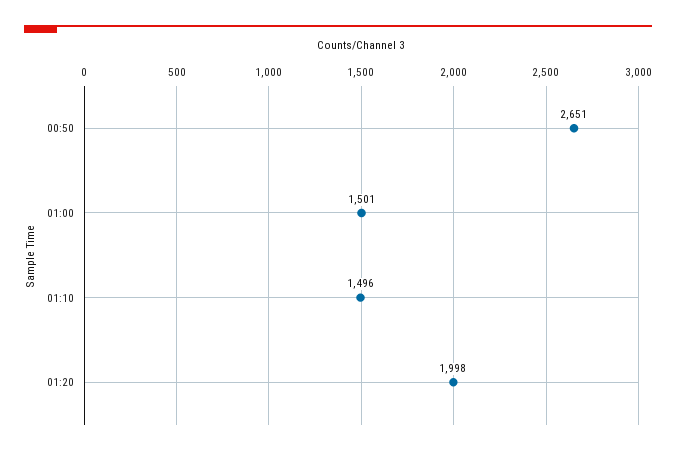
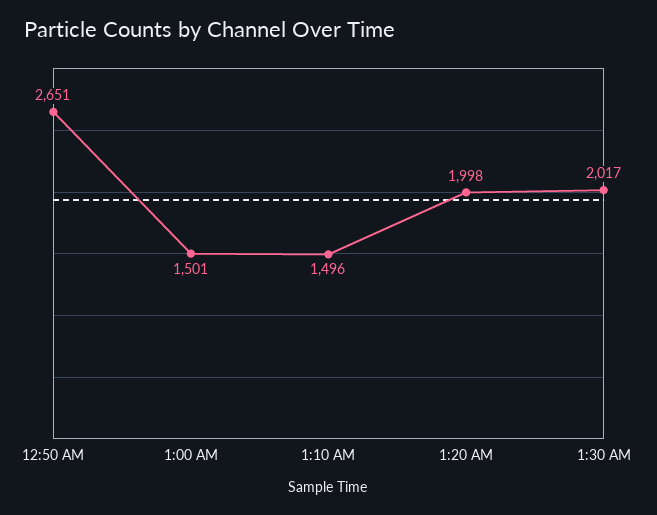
1:30 AM: none -> 2017

